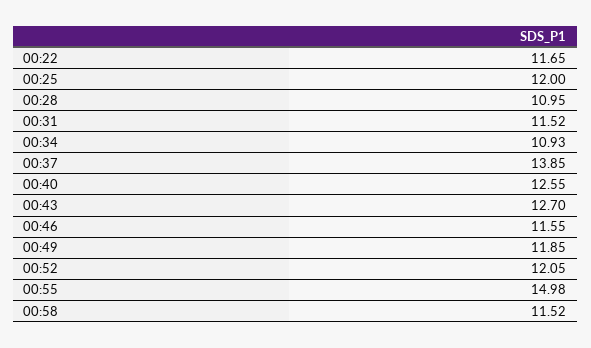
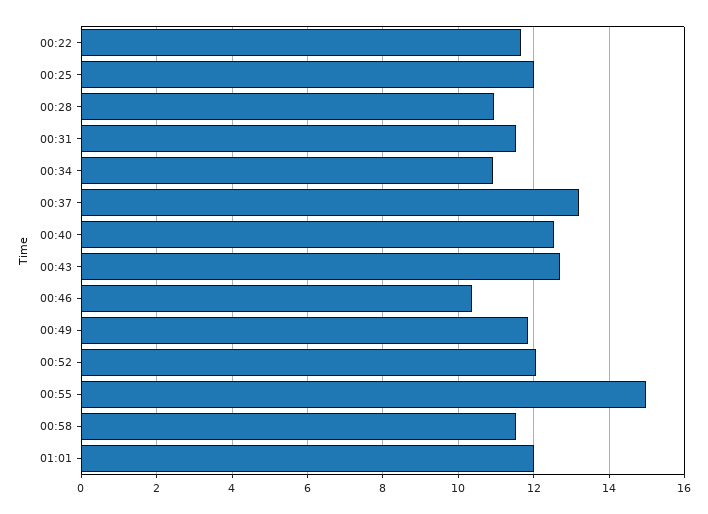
00:37: 13.85 -> 13.2
00:46: 11.55 -> 10.4
01:01: none -> 12

